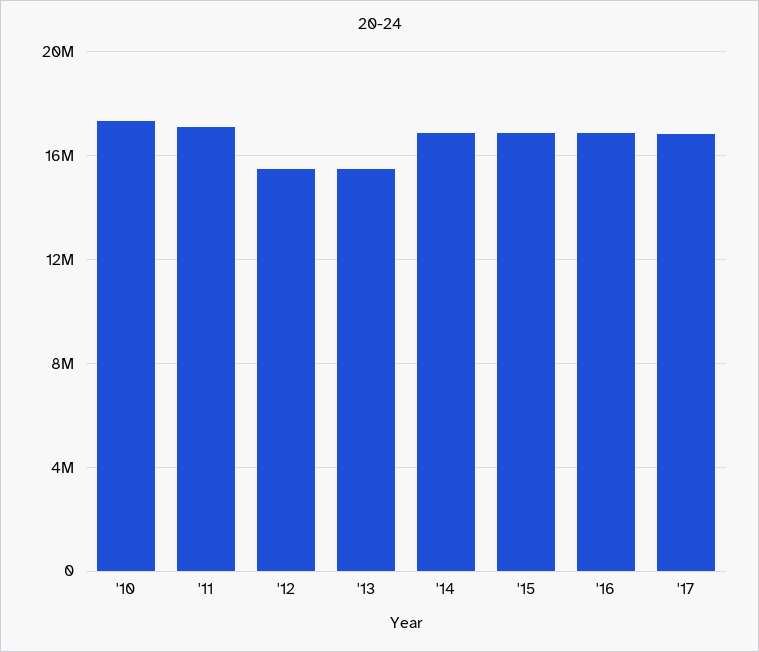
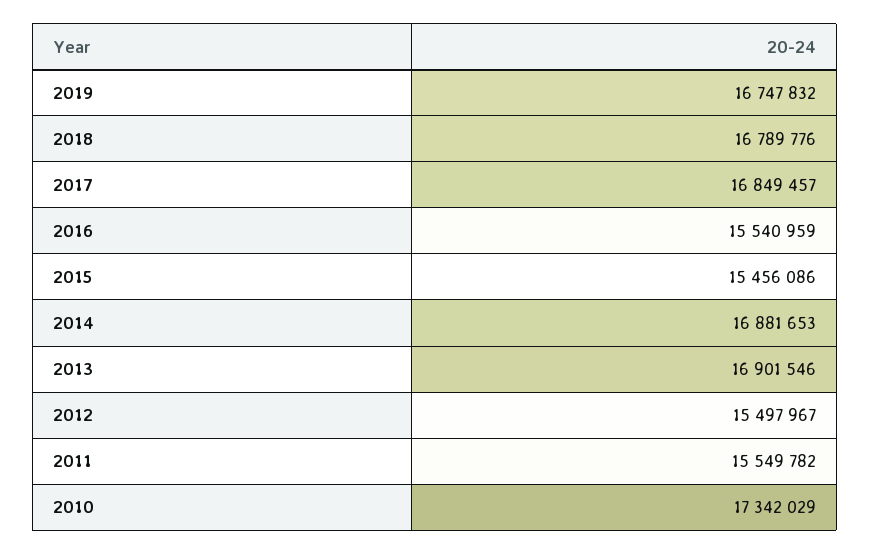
'11: 17000000 -> 15549782
'13: 15500000 -> 16901546
'15: 17000000 -> 15456086
'16: 17000000 -> 15540959
2019: none -> 16747832
2018: none -> 16789776

